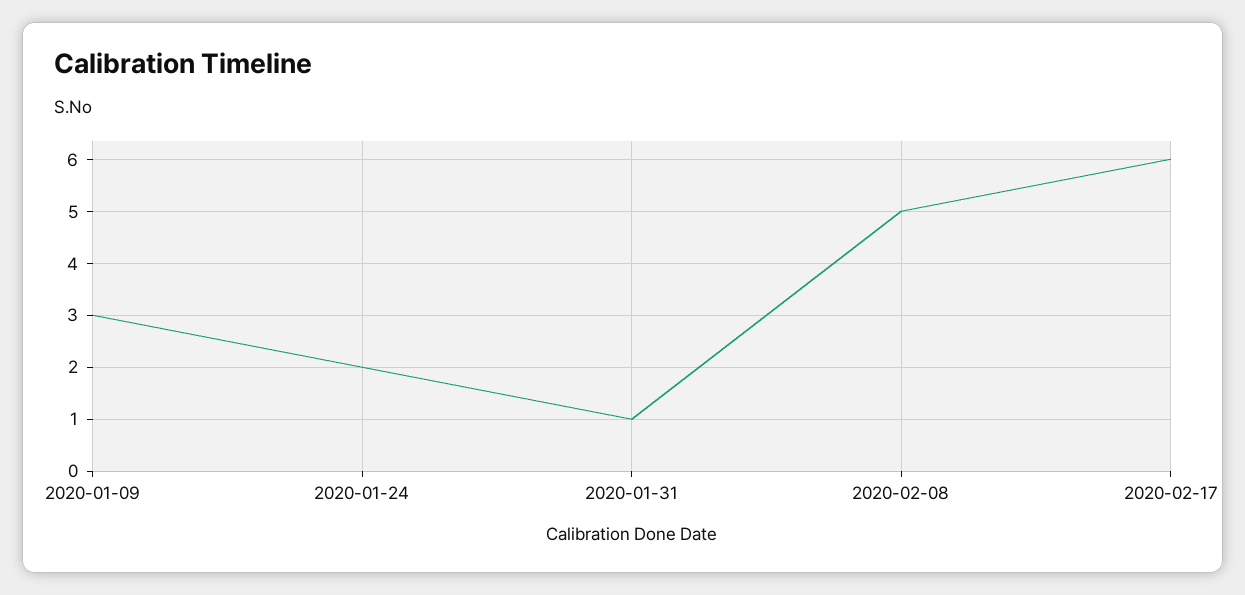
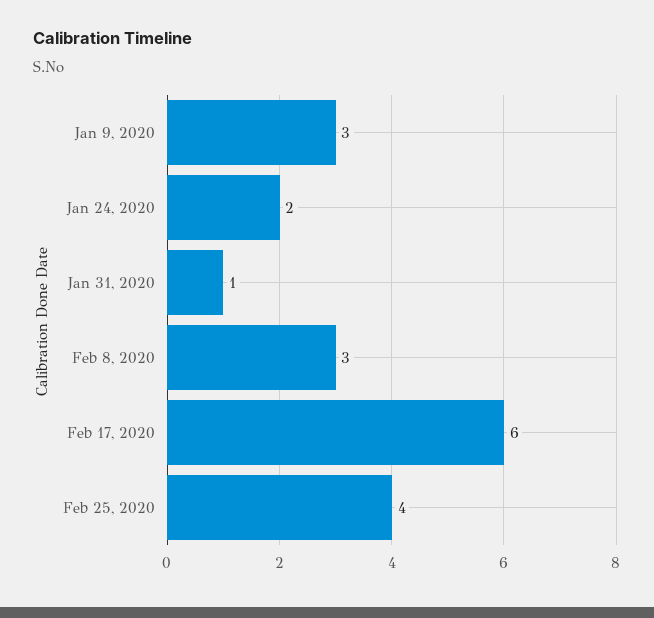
2020-02-08: 5 -> 3
Feb 25, 2020: none -> 4

